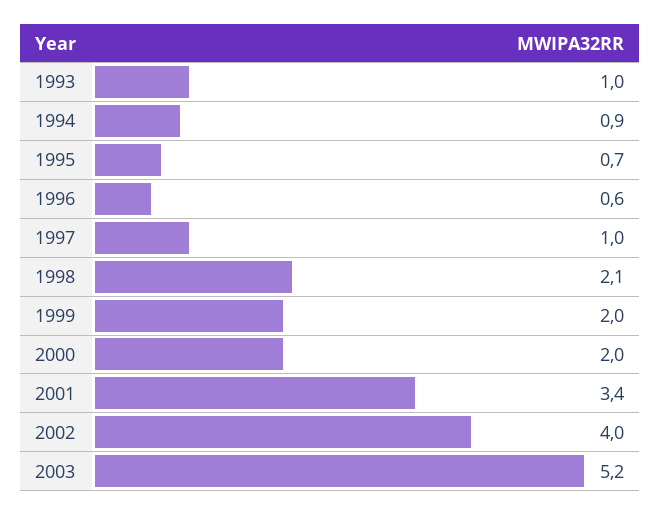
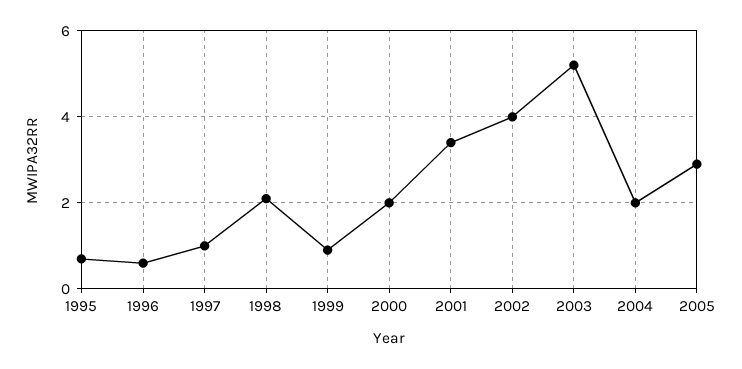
1993: 1 -> none
1994: 0.9 -> none
1999: 2 -> 1
2004: none -> 2
2005: none -> 3

